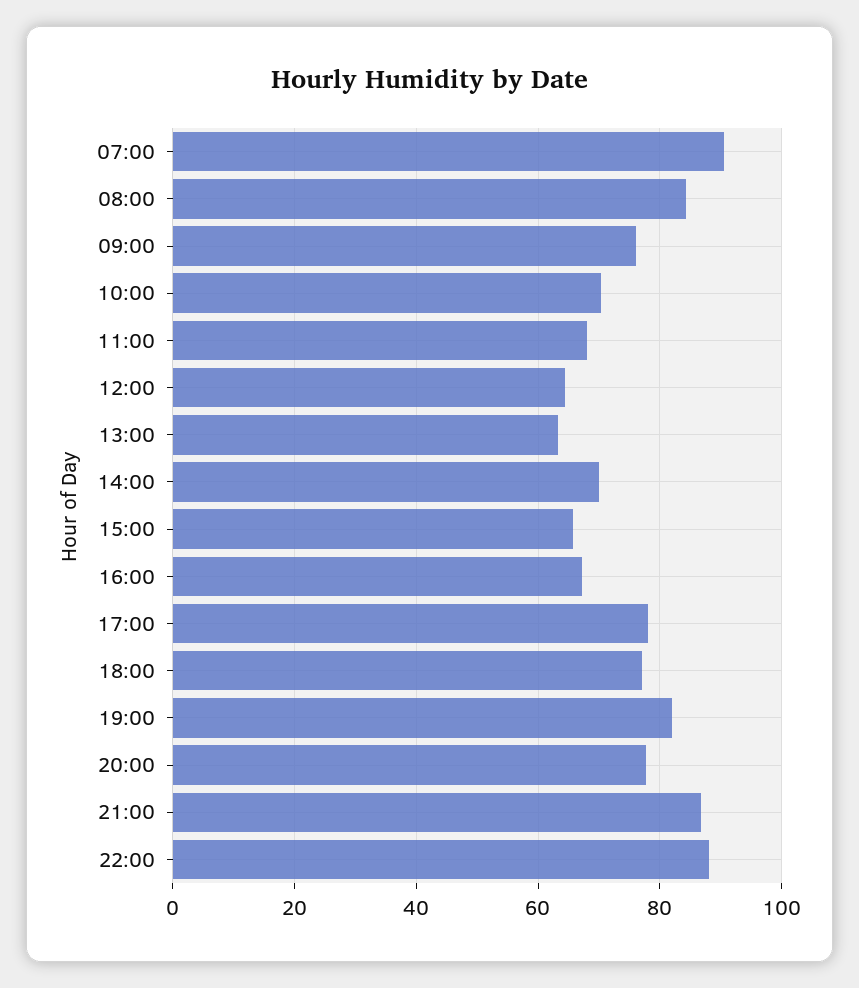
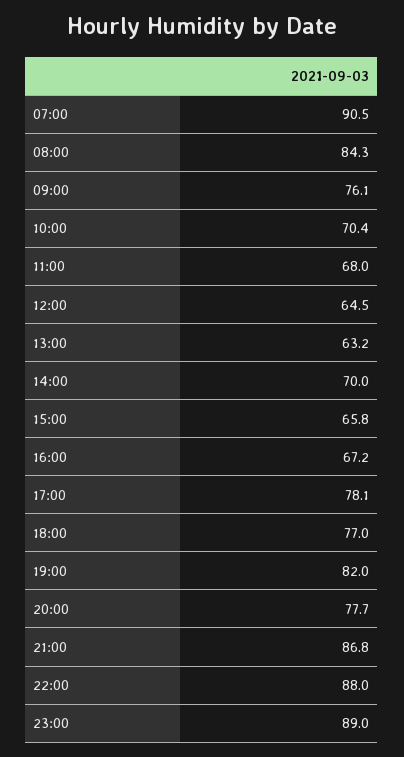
23:00: none -> 89

